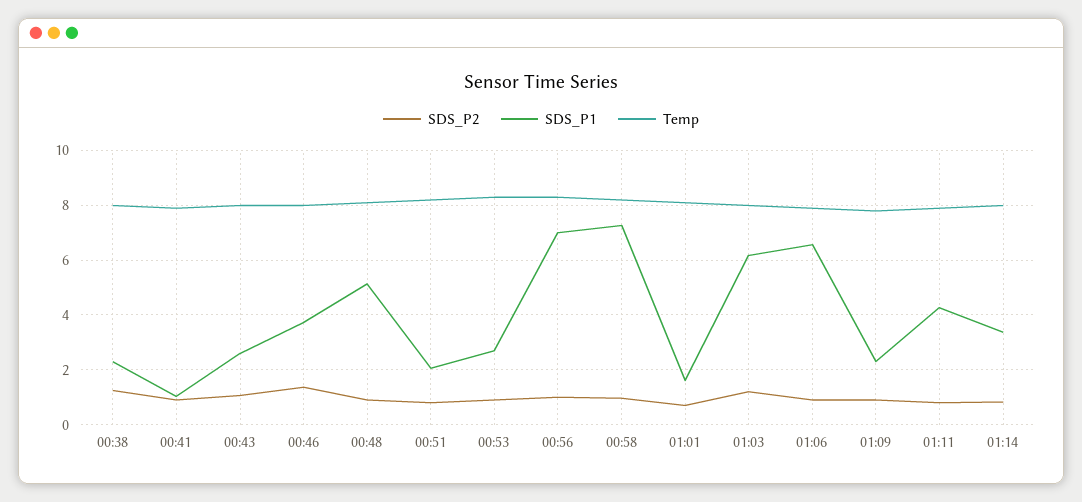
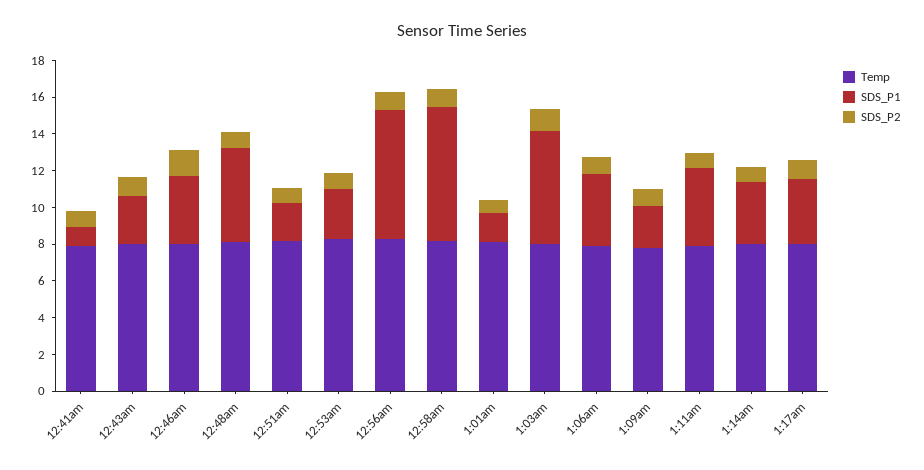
SDS_P2, 00:38: 1.25 -> none
SDS_P1, 00:38: 2.25 -> none
Temp, 00:38: 8 -> none
SDS_P1, 01:06: 6.5 -> 4
Temp, 1:17am: none -> 8
SDS_P1, 1:17am: none -> 3.5
SDS_P2, 1:17am: none -> 1

